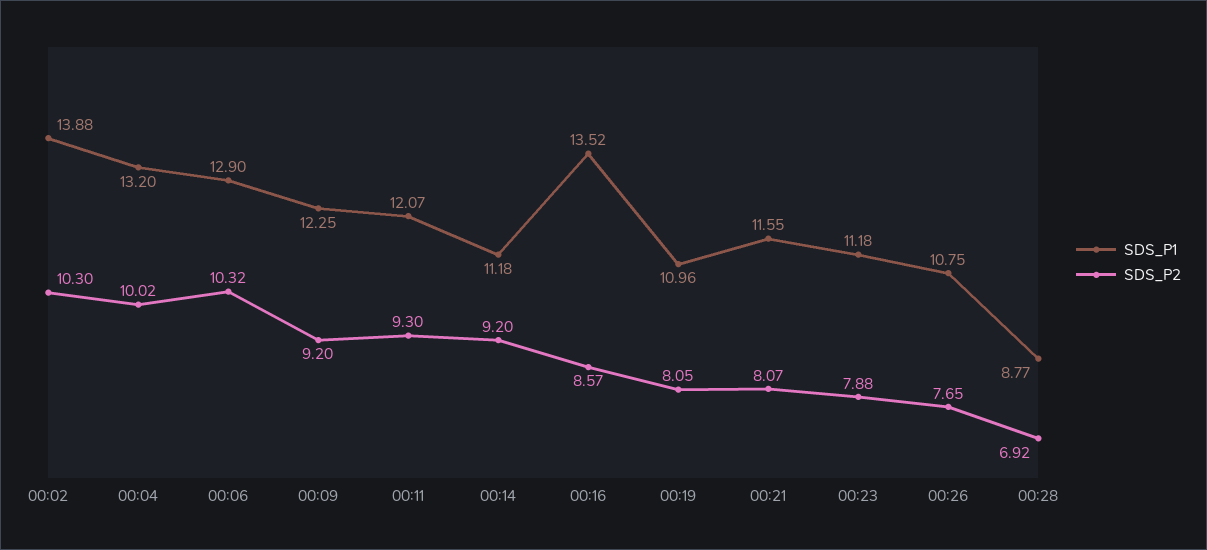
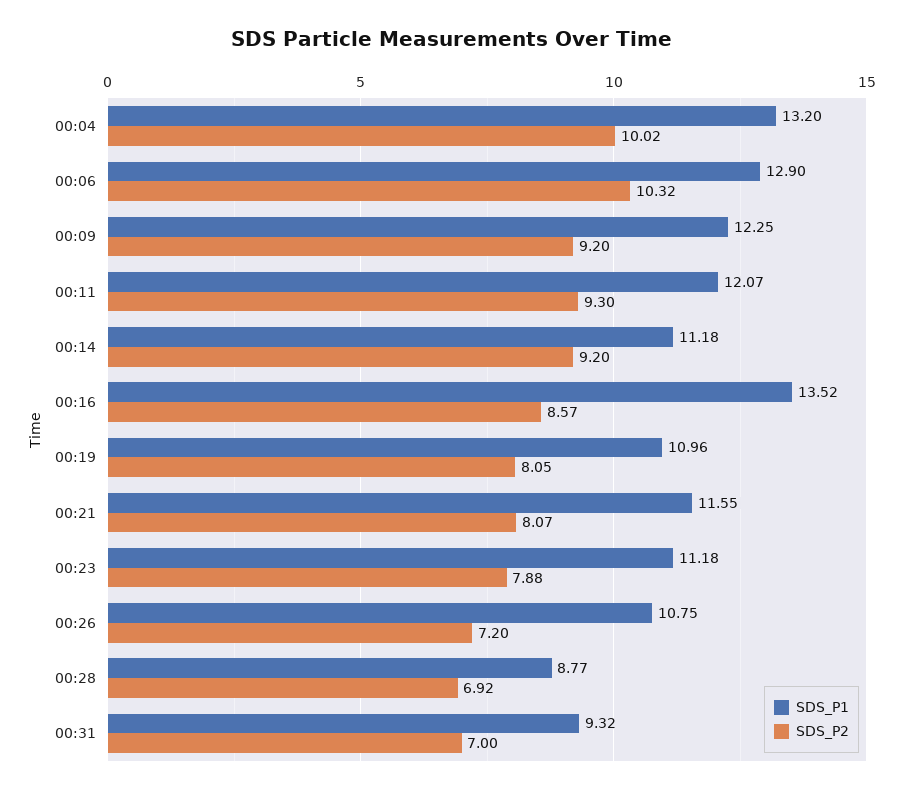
SDS_P1, 00:02: 13.88 -> none
SDS_P2, 00:02: 10.3 -> none
SDS_P2, 00:26: 7.65 -> 7.2
SDS_P1, 00:31: none -> 9.32
SDS_P2, 00:31: none -> 7

